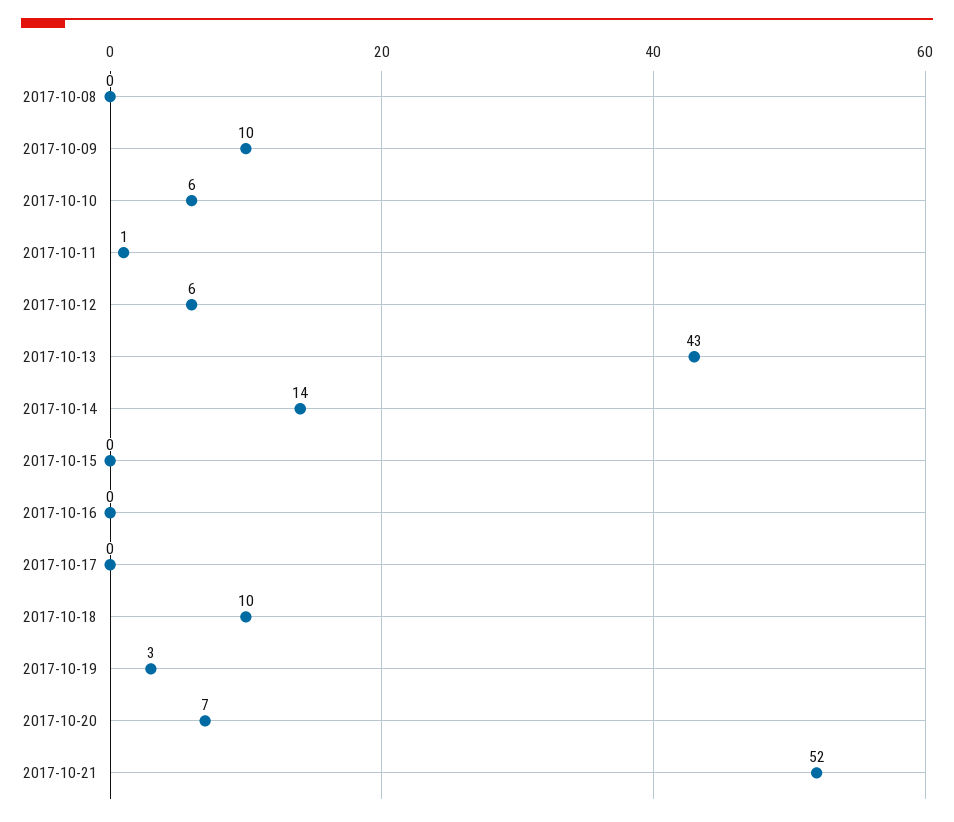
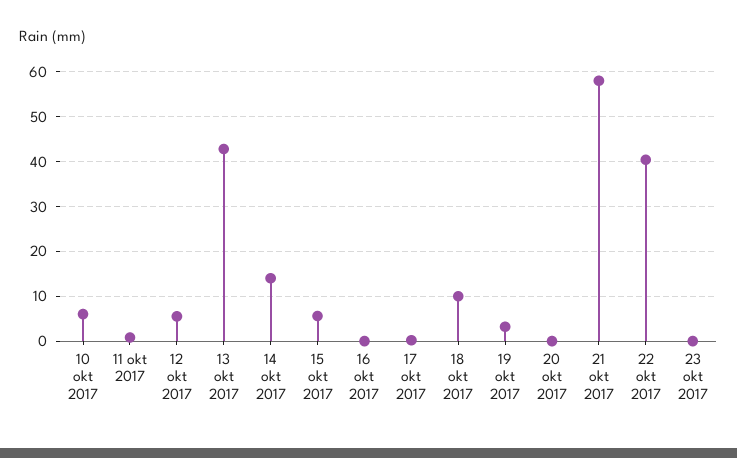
2017-10-08: 0 -> none
2017-10-09: 10 -> none
2017-10-15: 0 -> 6
2017-10-20: 7 -> 0
2017-10-21: 52 -> 58
22 okt 2017: none -> 40
23 okt 2017: none -> 0

